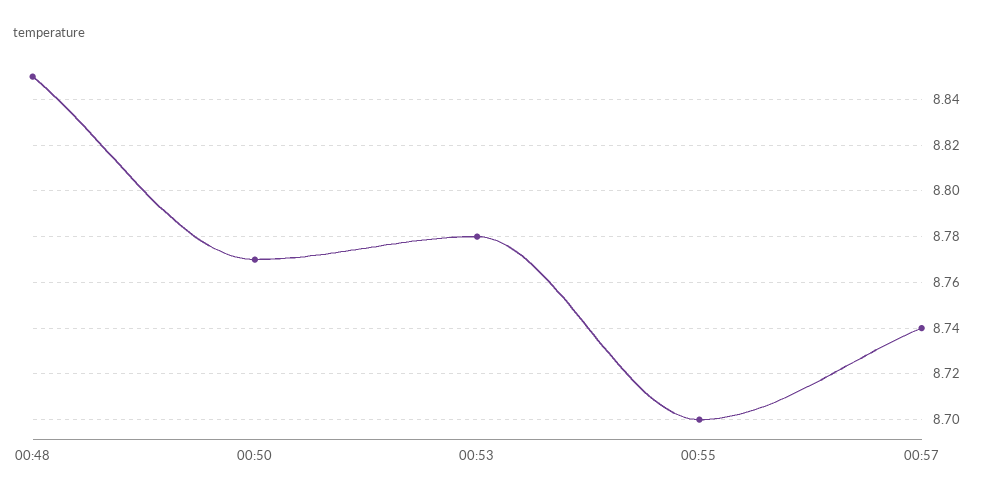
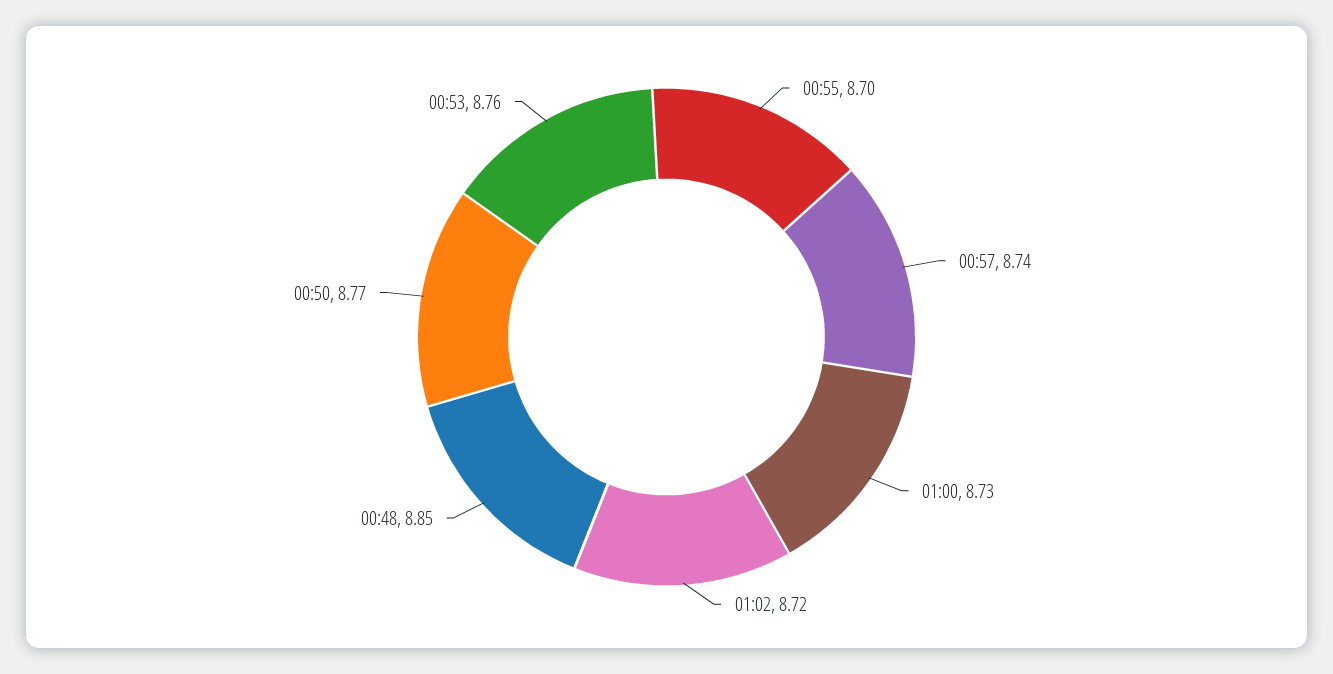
00:53: 8.78 -> 8.76
01:00: none -> 8.73
01:02: none -> 8.72

